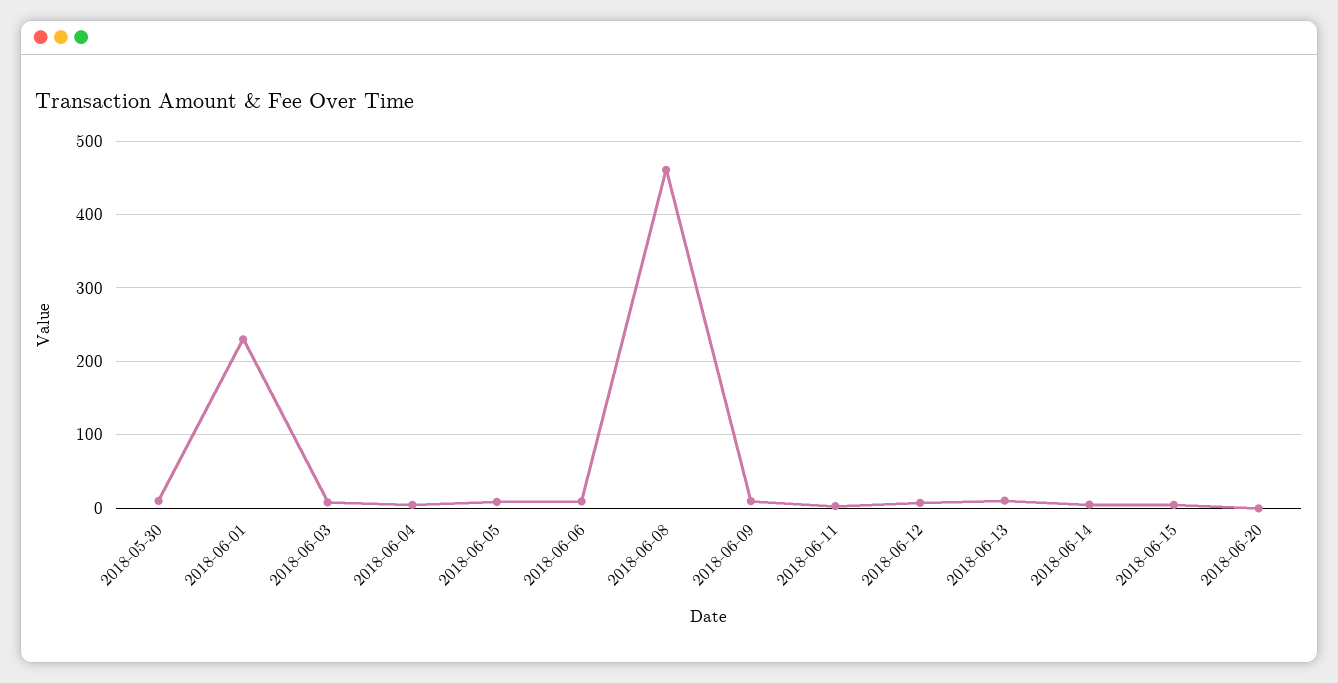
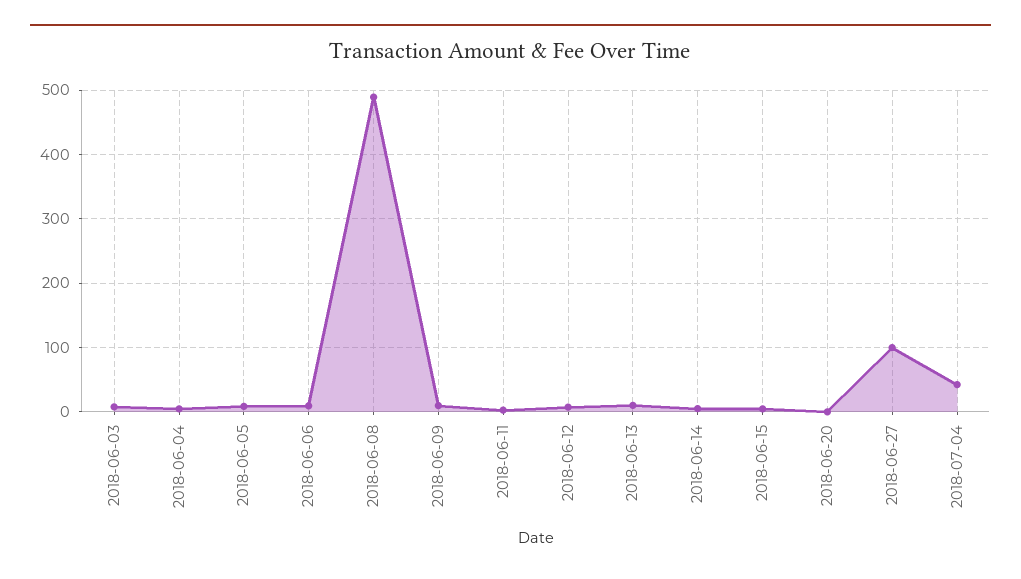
2018-05-30: 10 -> none
2018-06-01: 230 -> none
2018-06-08: 460 -> 490
2018-06-27: none -> 100
2018-07-04: none -> 40

